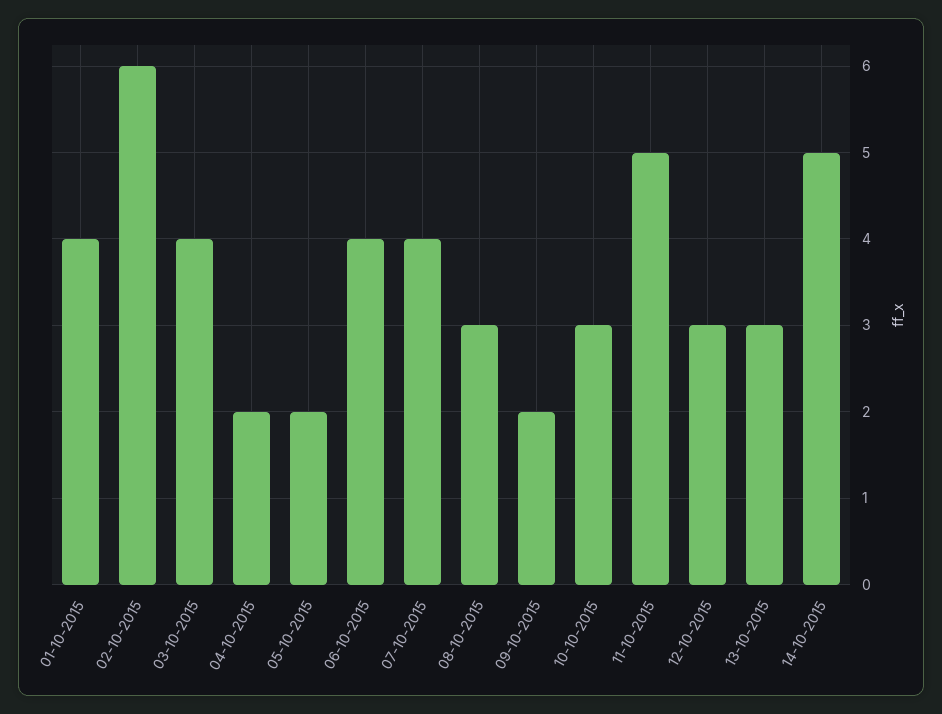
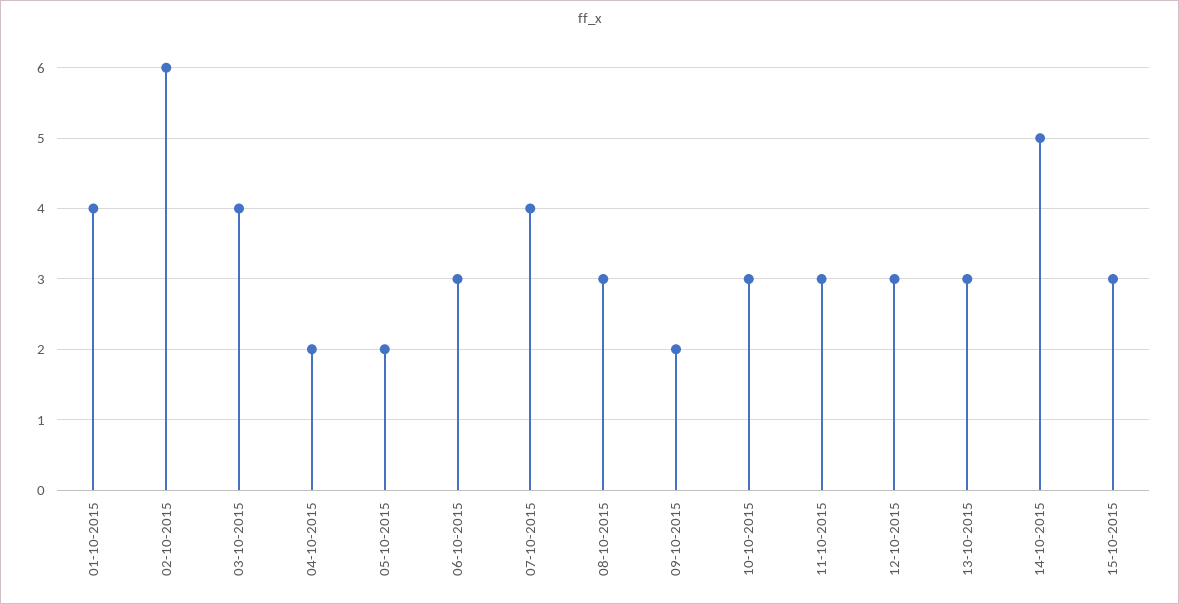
06-10-2015: 4 -> 3
11-10-2015: 5 -> 3
15-10-2015: none -> 3

